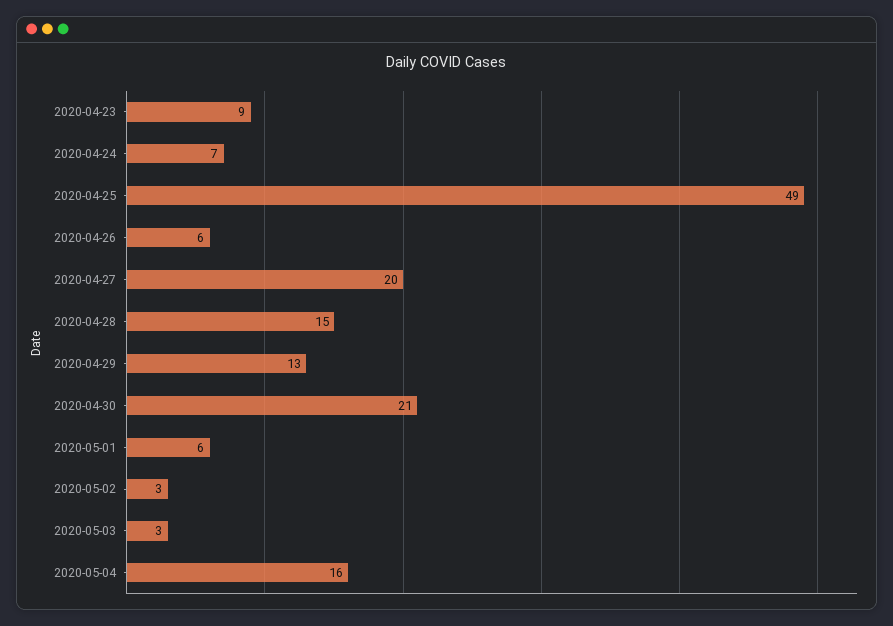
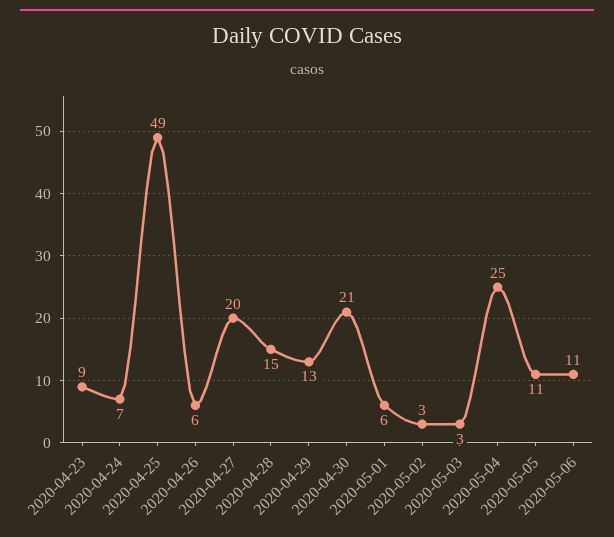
2020-05-04: 16 -> 25
2020-05-05: none -> 11
2020-05-06: none -> 11

